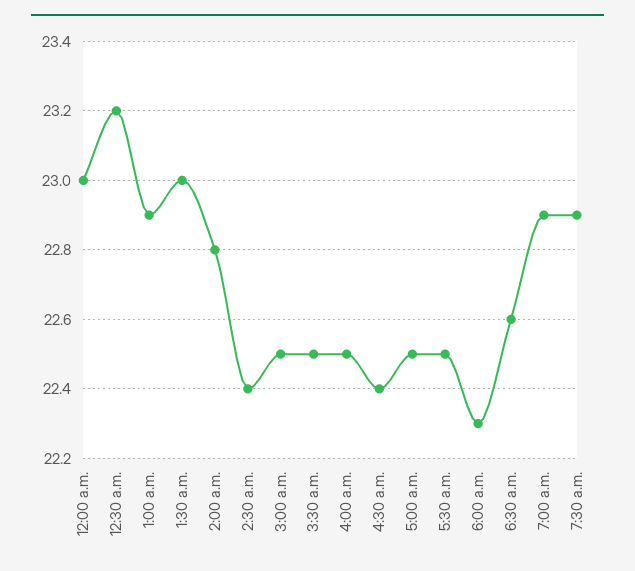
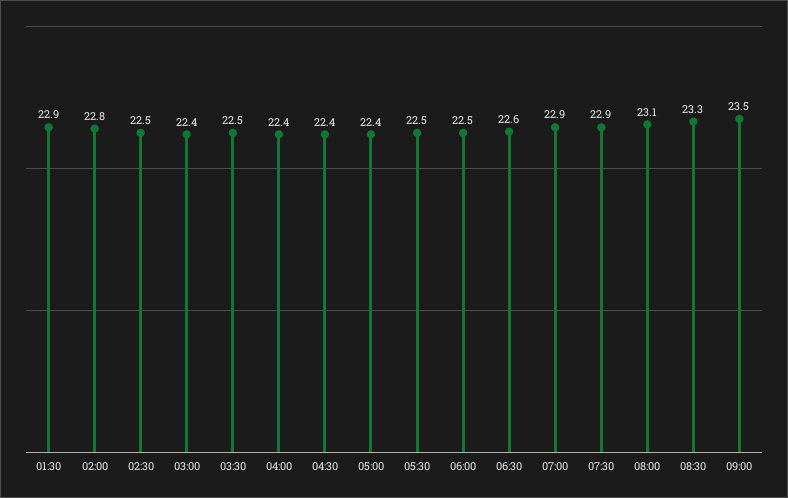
12:00 a.m.: 23 -> none
12:30 a.m.: 23.2 -> none
1:00 a.m.: 22.9 -> none
1:30 a.m.: 23 -> 22.9
2:30 a.m.: 22.4 -> 22.5
3:00 a.m.: 22.5 -> 22.4
4:00 a.m.: 22.5 -> 22.4
5:00 a.m.: 22.5 -> 22.4
6:00 a.m.: 22.3 -> 22.5
08:00: none -> 23.1
08:30: none -> 23.3
09:00: none -> 23.5

